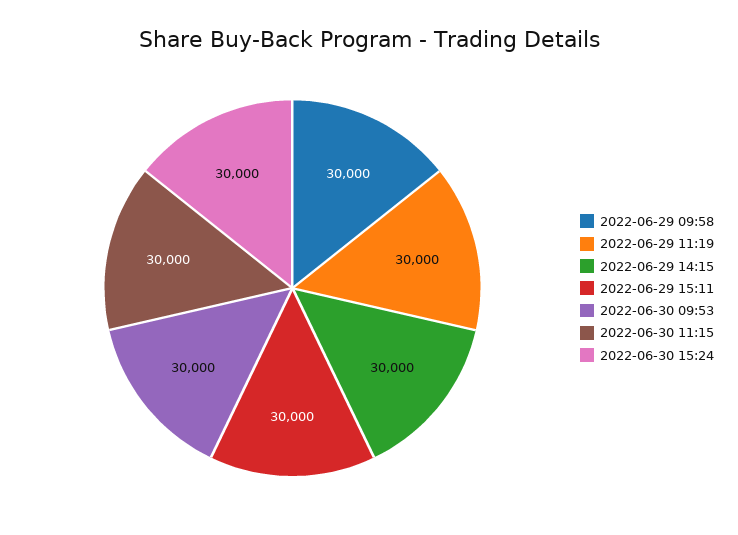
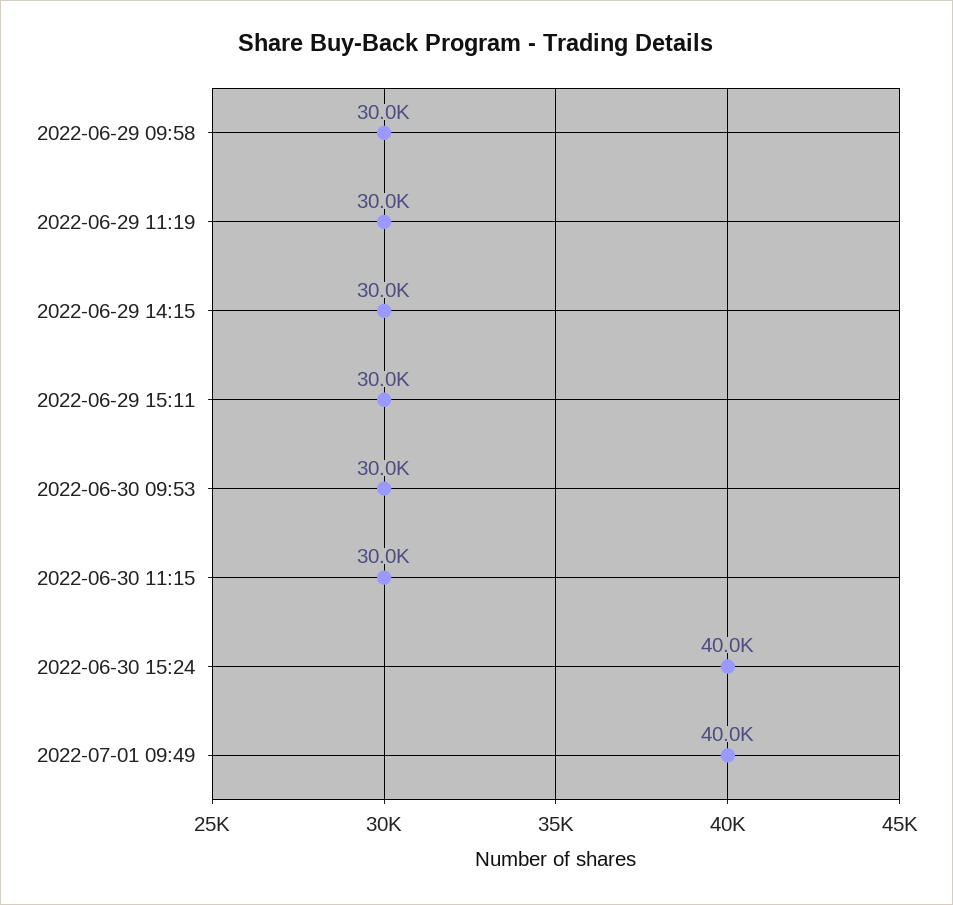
2022-06-30 15:24: 30000 -> 40000
2022-07-01 09:49: none -> 40000

